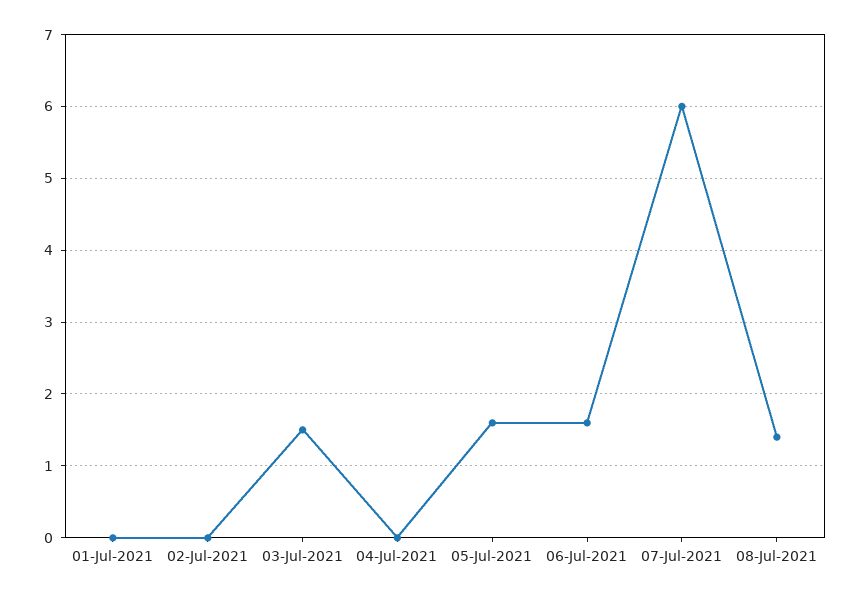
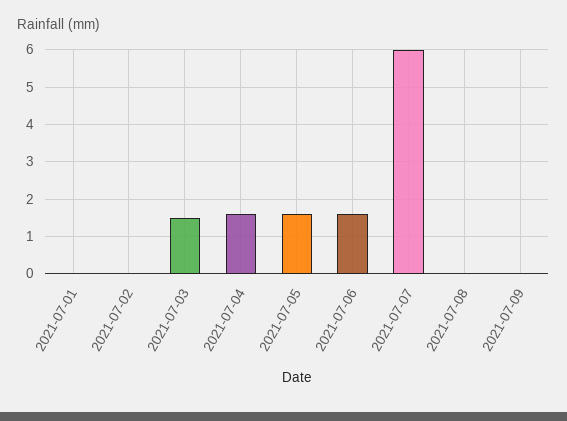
04-Jul-2021: 0 -> 1.5
08-Jul-2021: 1.4 -> 0
2021-07-09: none -> 0

